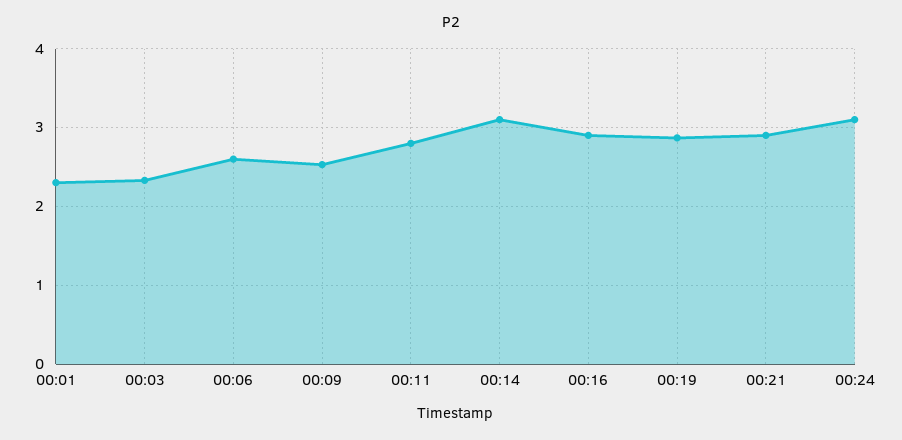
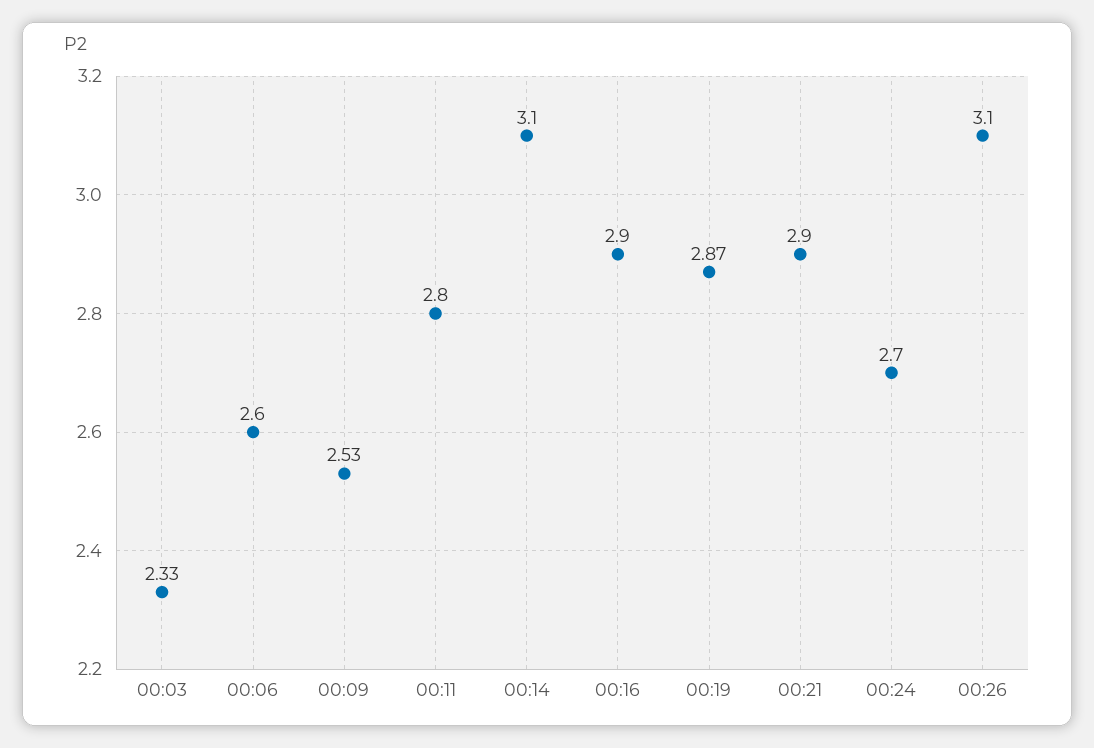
00:01: 2.3 -> none
00:24: 3.1 -> 2.7
00:26: none -> 3.1

